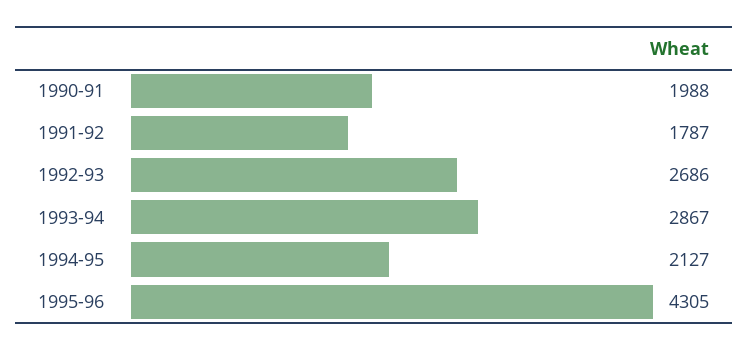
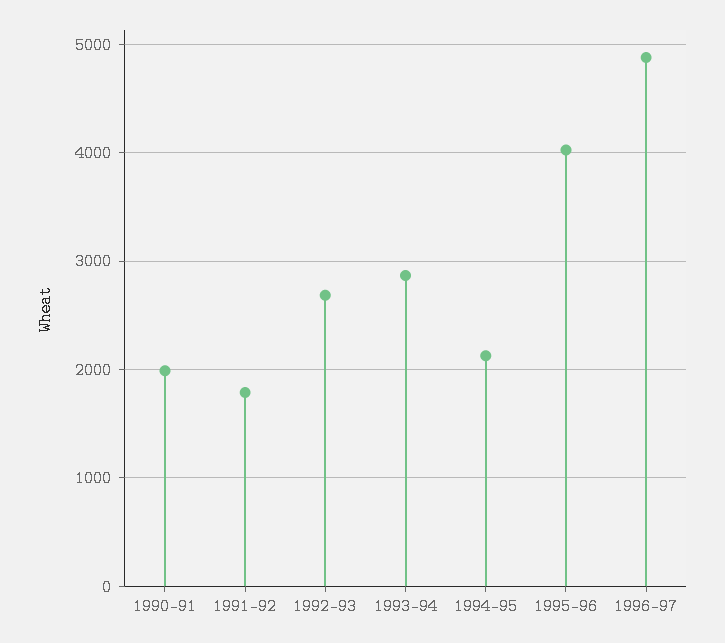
1995-96: 4305 -> 4000
1996-97: none -> 4900

